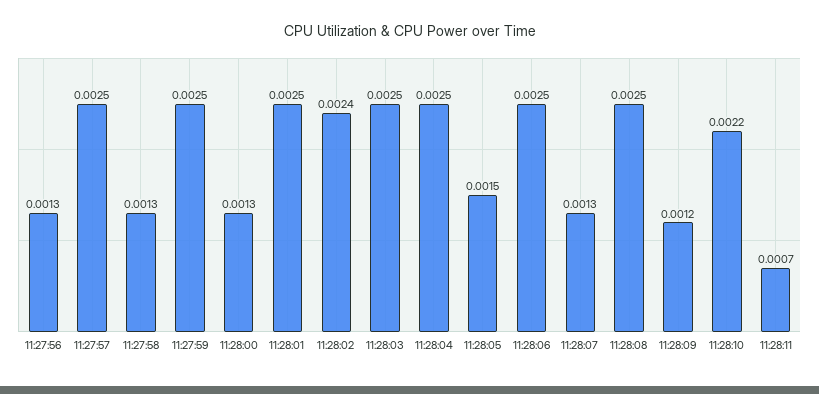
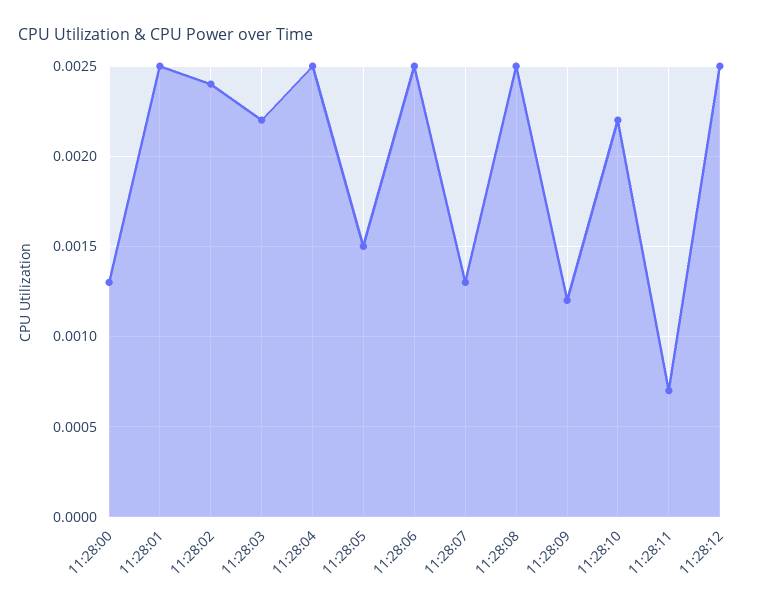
11:27:56: 0.0013 -> none
11:27:57: 0.0025 -> none
11:27:58: 0.0013 -> none
11:27:59: 0.0025 -> none
11:28:03: 0.0025 -> 0.0022
11:28:12: none -> 0.0025

